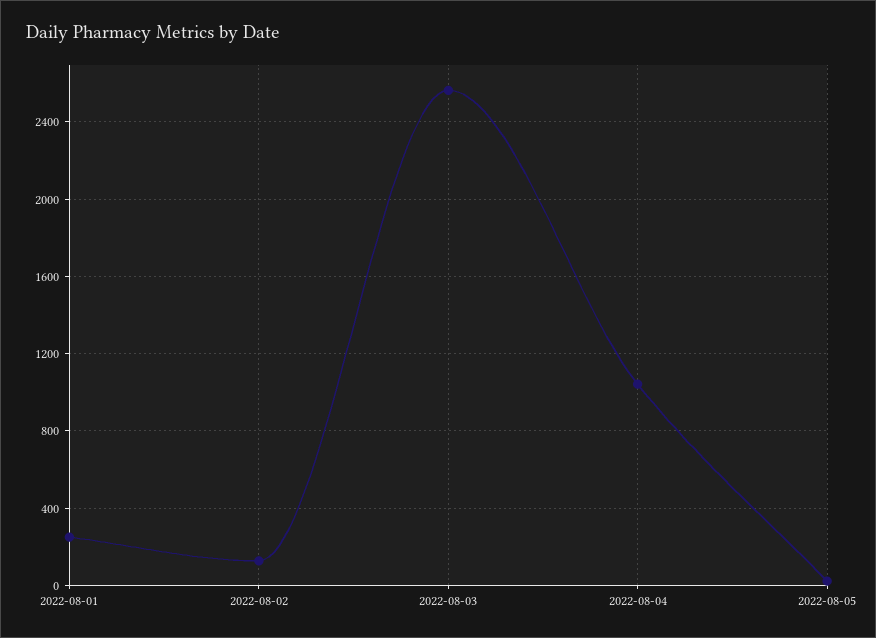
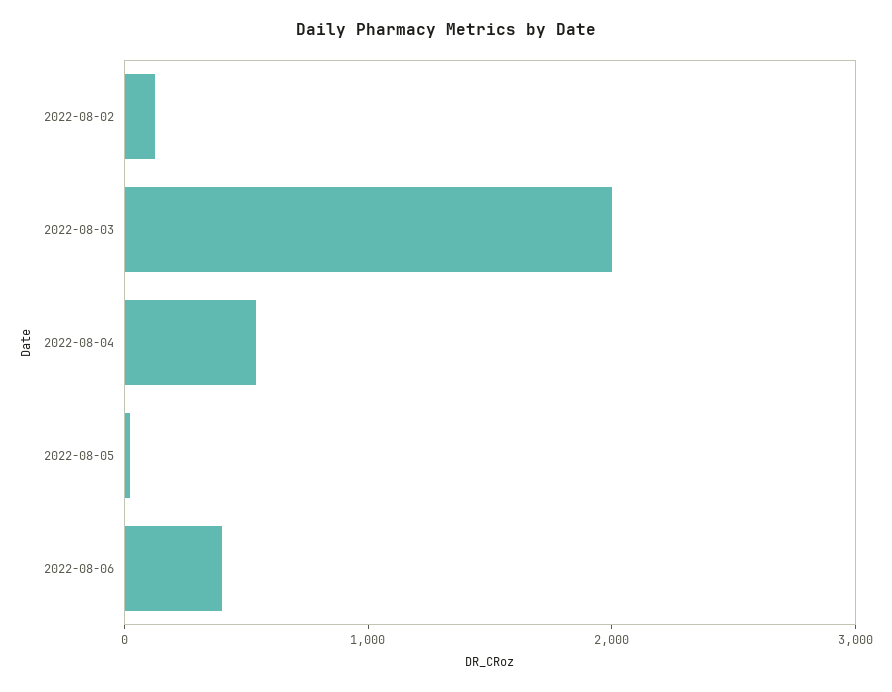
2022-08-01: 250 -> none
2022-08-03: 2550 -> 2000
2022-08-04: 1050 -> 600
2022-08-06: none -> 400

